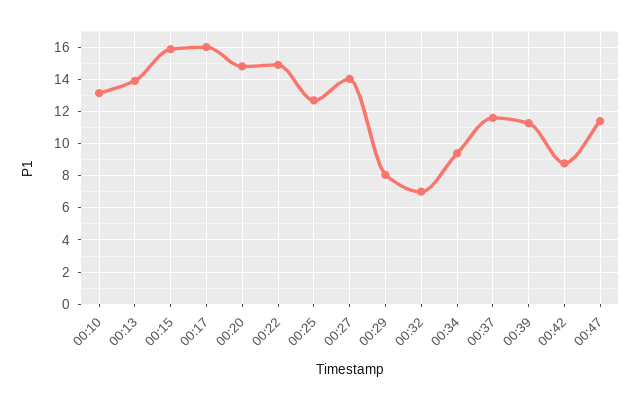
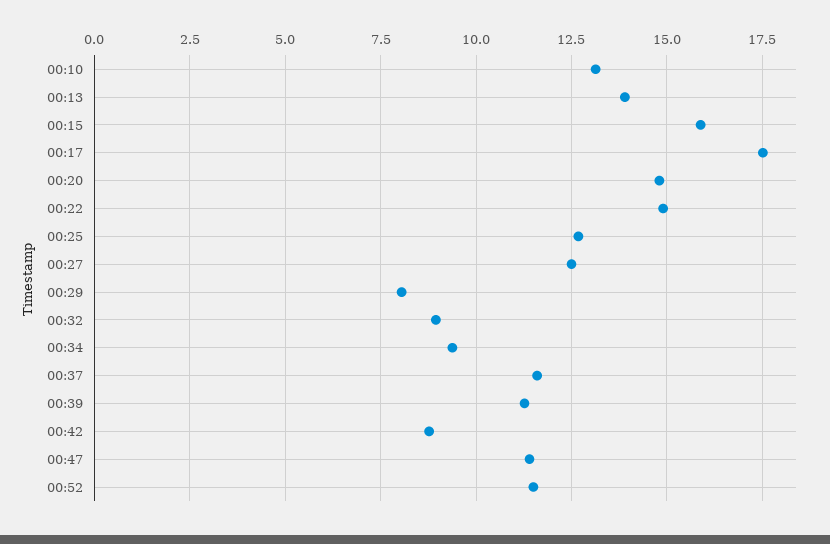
00:17: 16 -> 17.5
00:27: 14 -> 12.5
00:32: 7 -> 9
00:52: none -> 11.5

